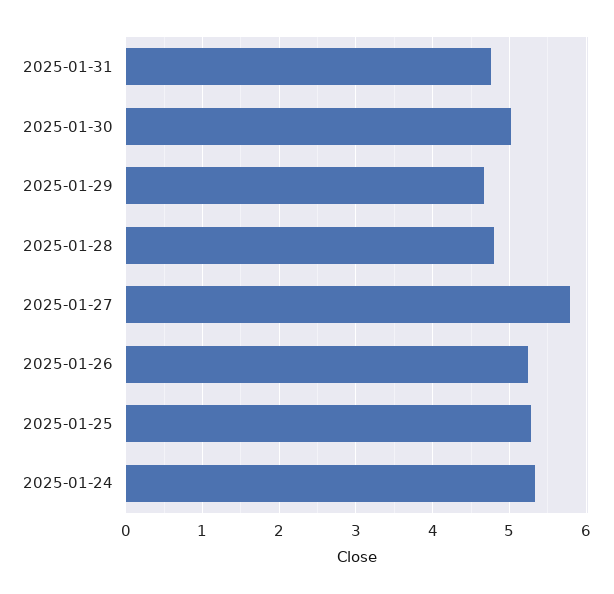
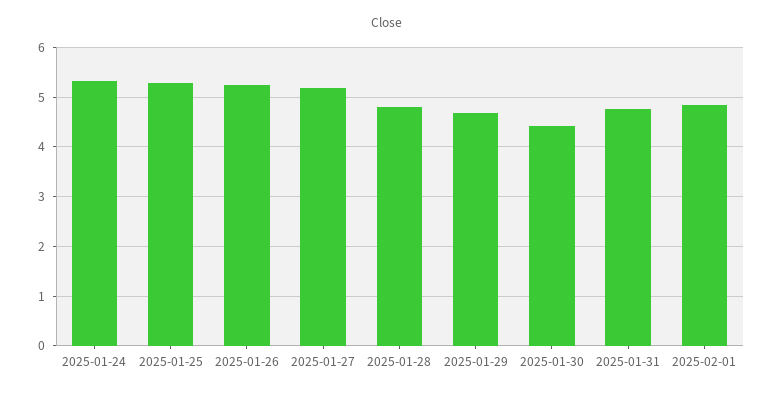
2025-01-30: 5 -> 4.4
2025-01-27: 5.8 -> 5.2
2025-02-01: none -> 4.8

